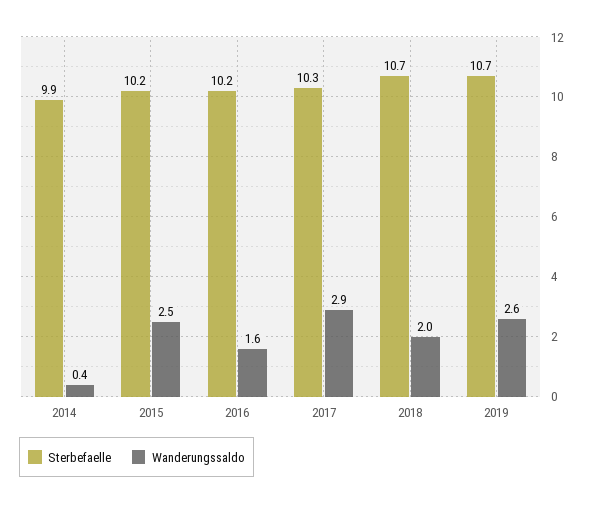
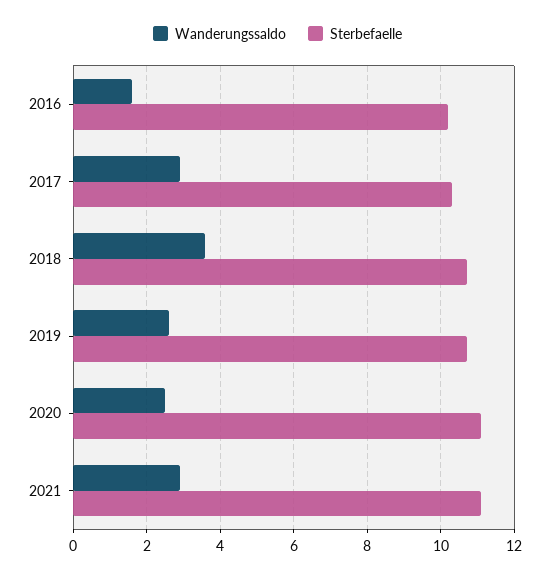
Sterbefaelle, 2014: 9.9 -> none
Wanderungssaldo, 2014: 0.4 -> none
Sterbefaelle, 2015: 10.2 -> none
Wanderungssaldo, 2015: 2.5 -> none
Wanderungssaldo, 2018: 2 -> 3.5
Wanderungssaldo, 2020: none -> 2.5
Sterbefaelle, 2020: none -> 11
Wanderungssaldo, 2021: none -> 3
Sterbefaelle, 2021: none -> 11

